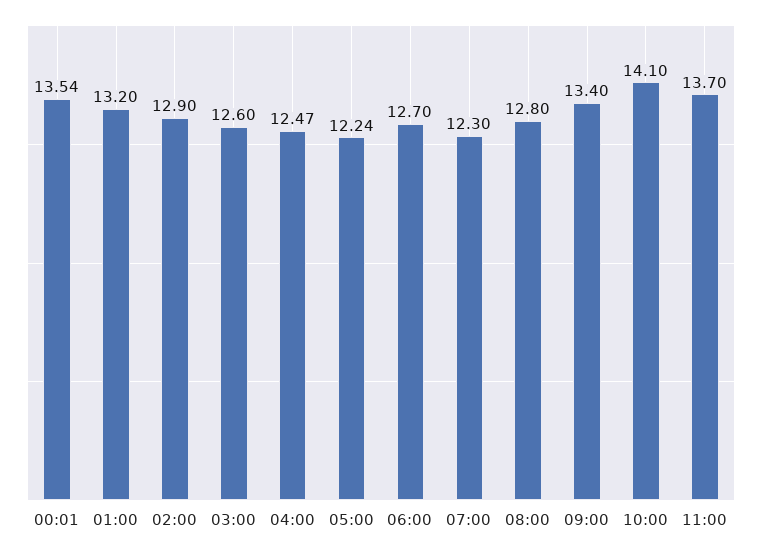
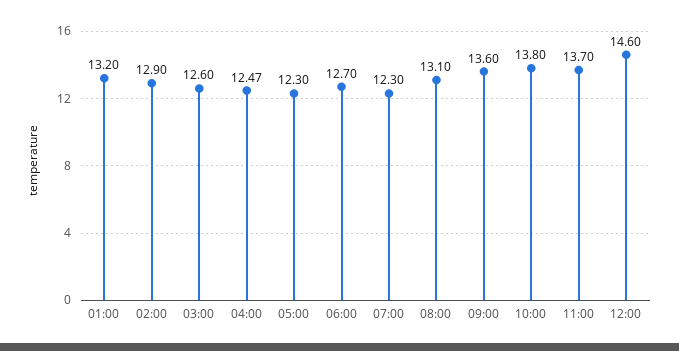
00:01: 13.54 -> none
05:00: 12.24 -> 12.3
08:00: 12.8 -> 13.1
09:00: 13.4 -> 13.6
10:00: 14.1 -> 13.8
12:00: none -> 14.6

